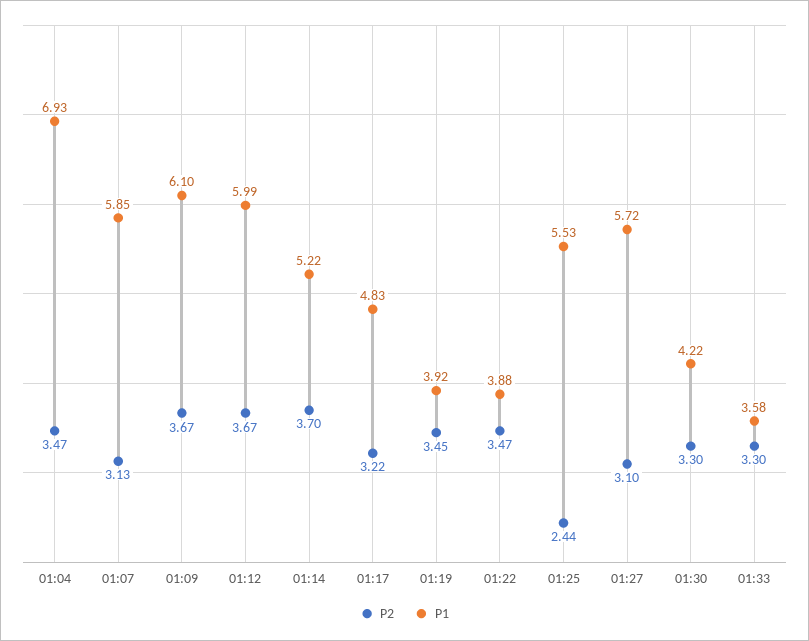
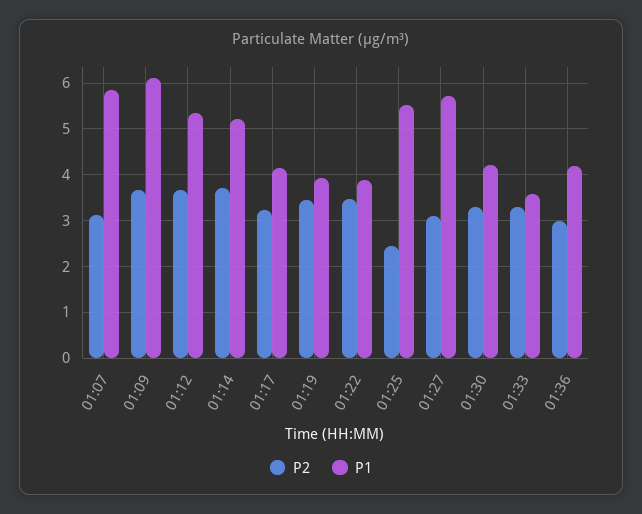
P2, 01:04: 3.47 -> none
P1, 01:04: 6.93 -> none
P1, 01:12: 5.99 -> 5.4
P1, 01:17: 4.83 -> 4.2
P2, 01:36: none -> 3
P1, 01:36: none -> 4.2

